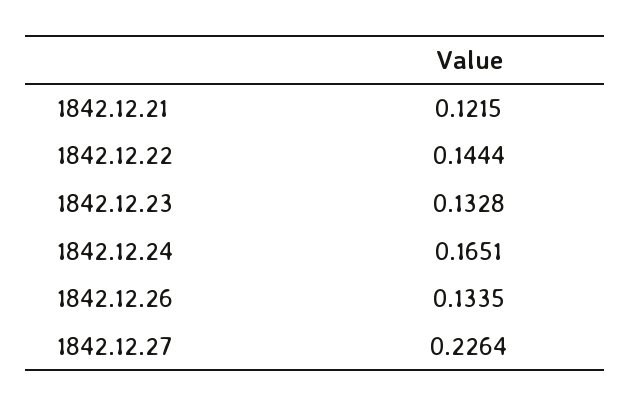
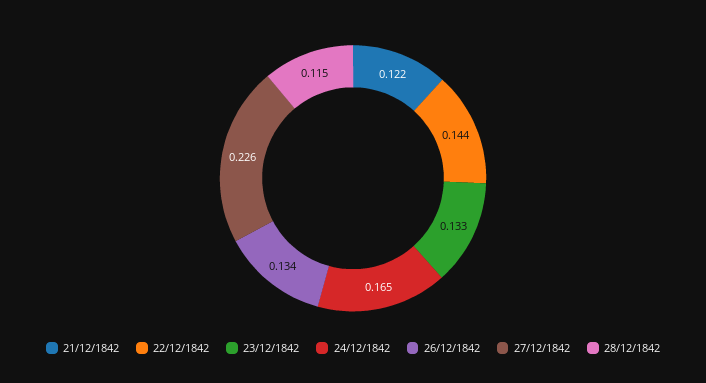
28/12/1842: none -> 0.115

